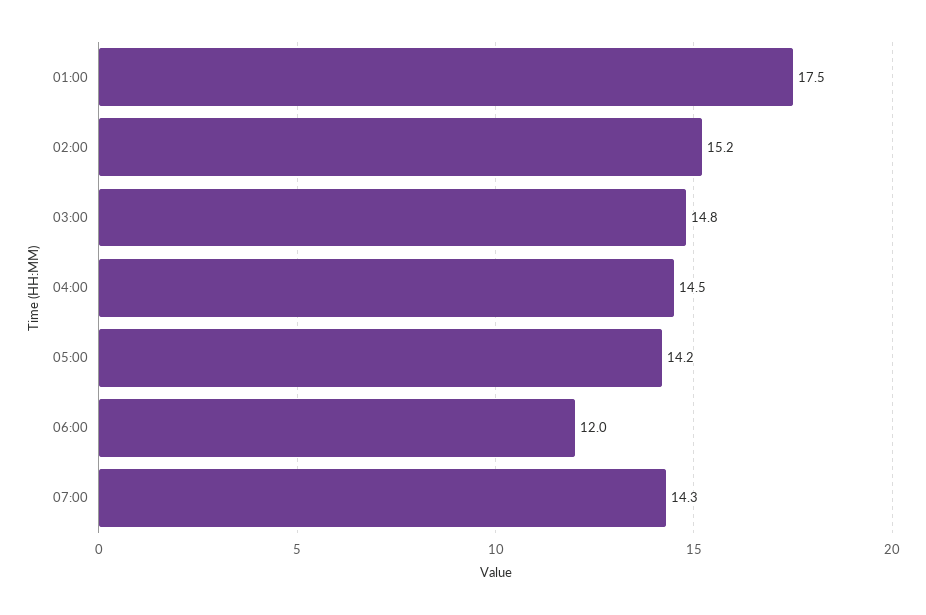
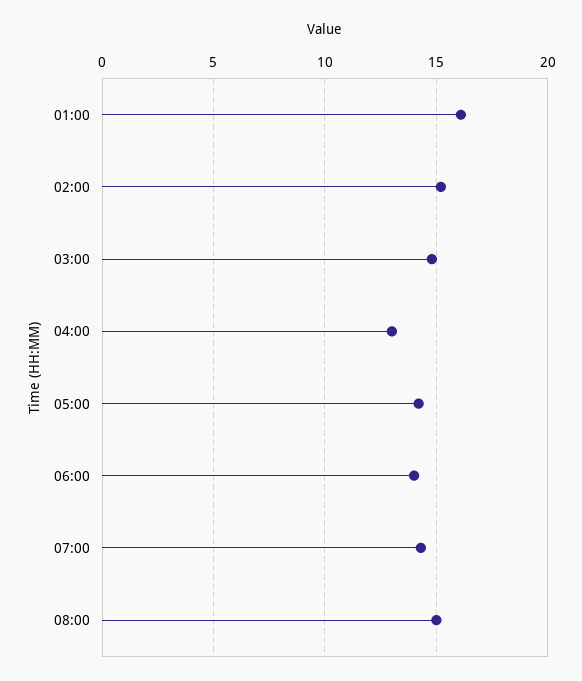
01:00: 17.5 -> 16
04:00: 14.5 -> 13
06:00: 12 -> 14
08:00: none -> 15

